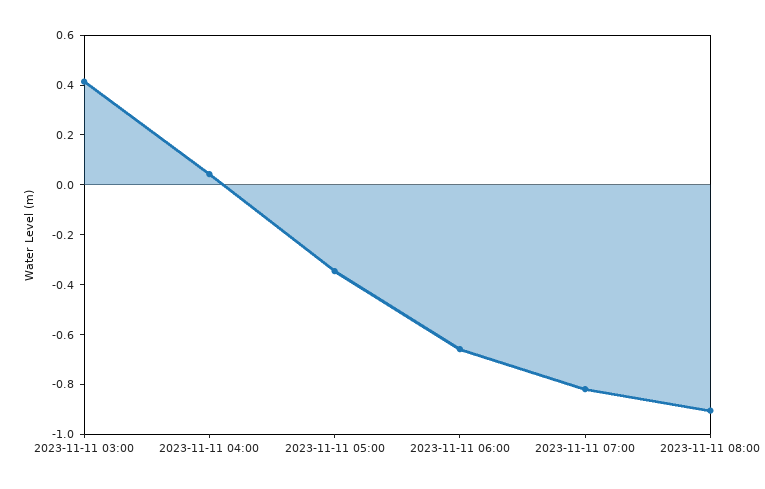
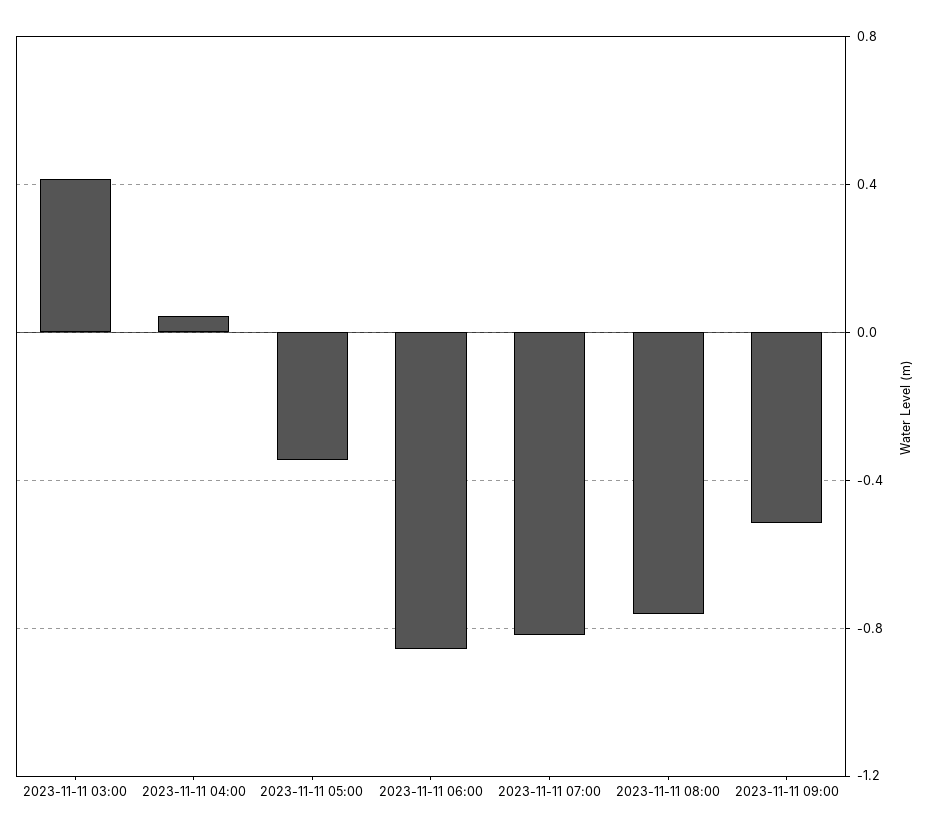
2023-11-11 06:00: -0.65 -> -0.85
2023-11-11 08:00: -0.9 -> -0.75
2023-11-11 09:00: none -> -0.5

